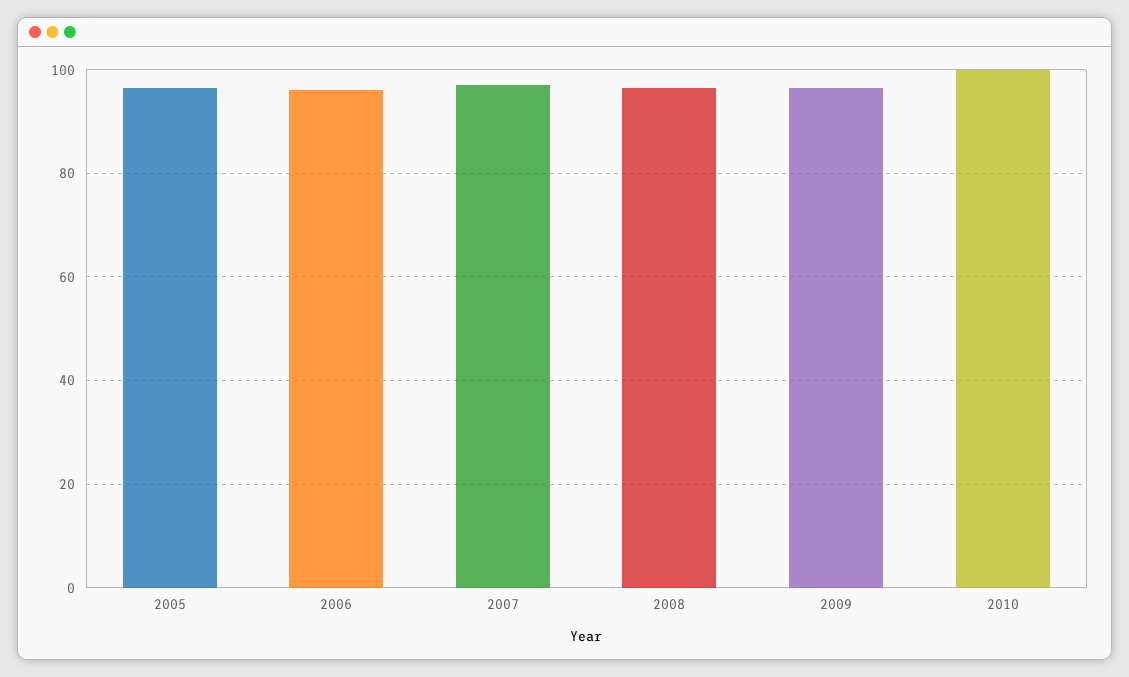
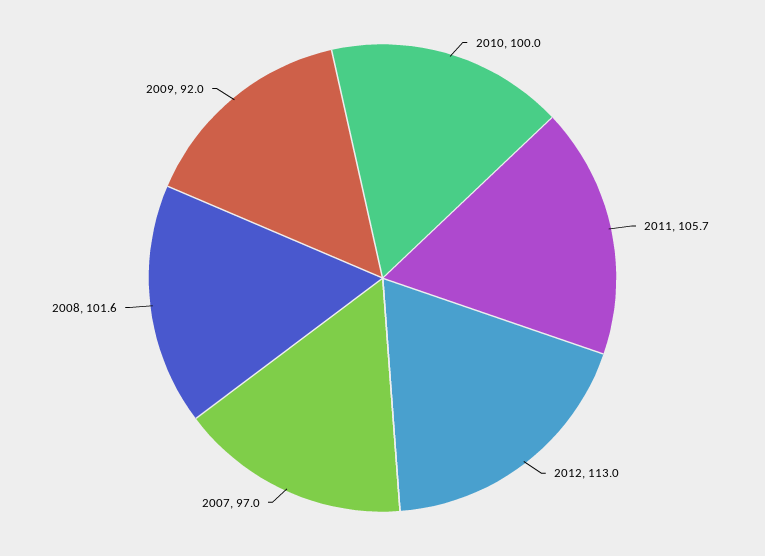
2005: 96 -> none
2006: 96 -> none
2008: 96 -> 101.6
2009: 96 -> 92
2011: none -> 105.7
2012: none -> 113

